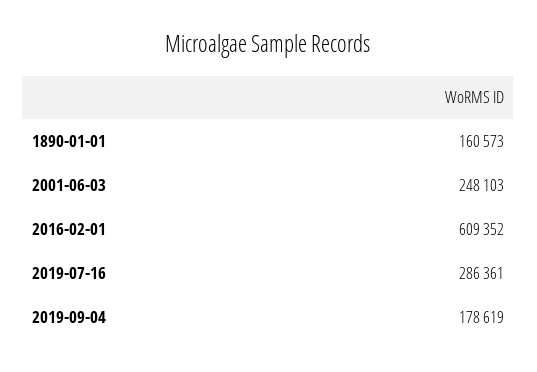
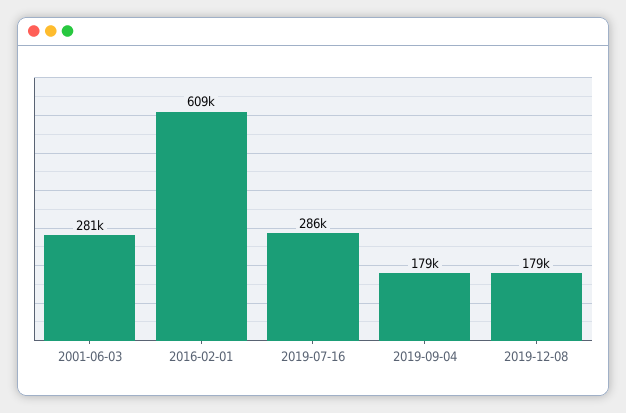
1890-01-01: 160573 -> none
2001-06-03: 248103 -> 281000
2019-12-08: none -> 179000

